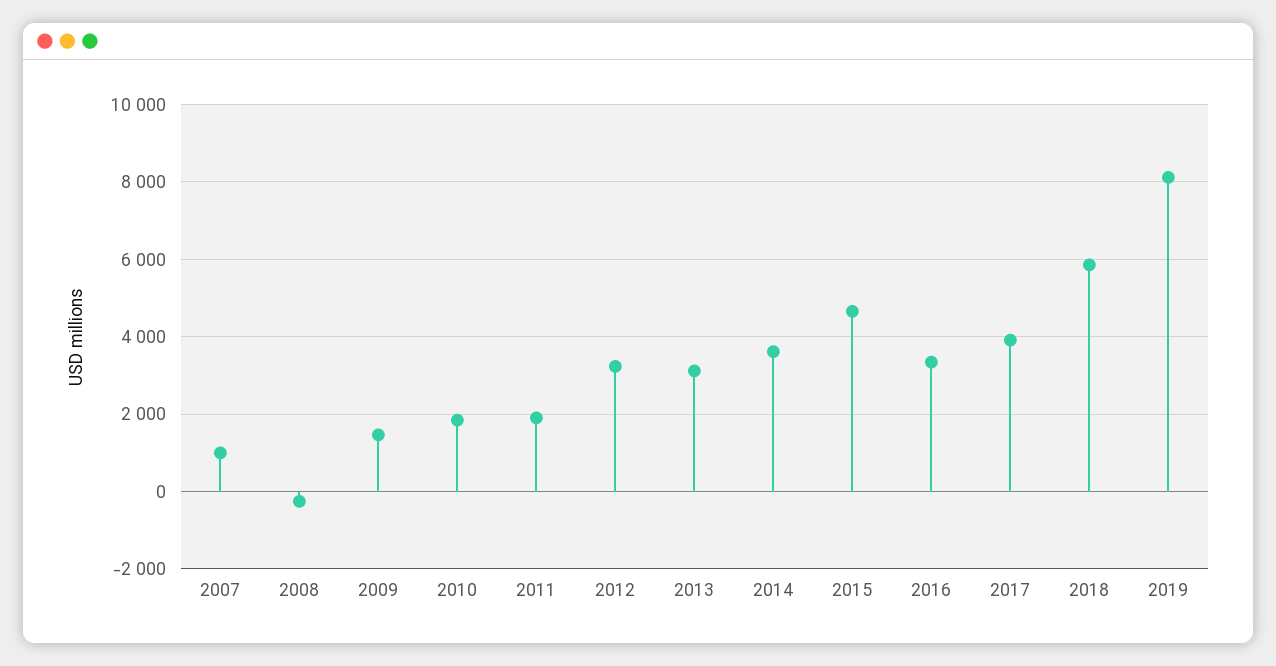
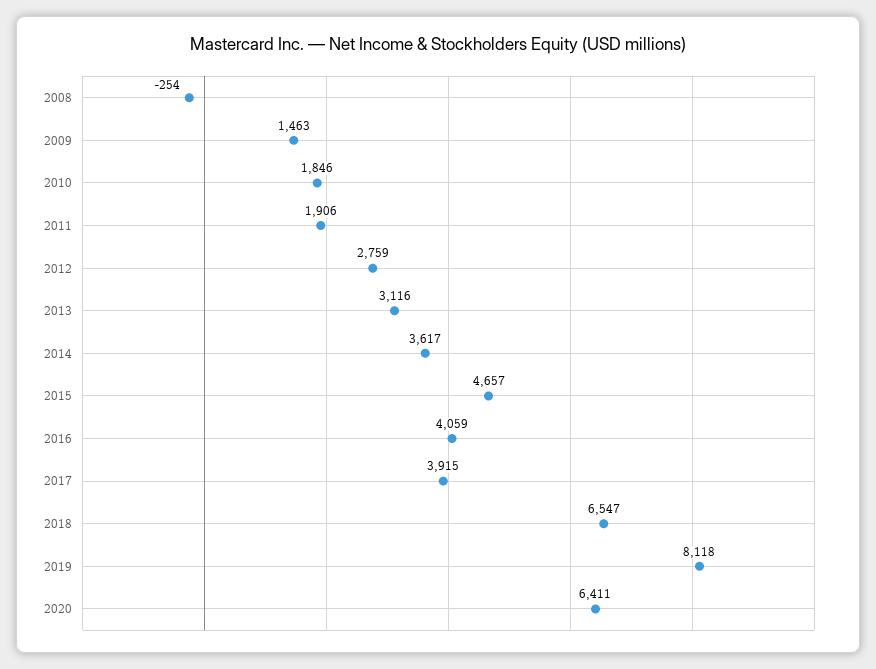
2007: 1000 -> none
2012: 3200 -> 2759
2016: 3400 -> 4059
2018: 5800 -> 6547
2020: none -> 6411

